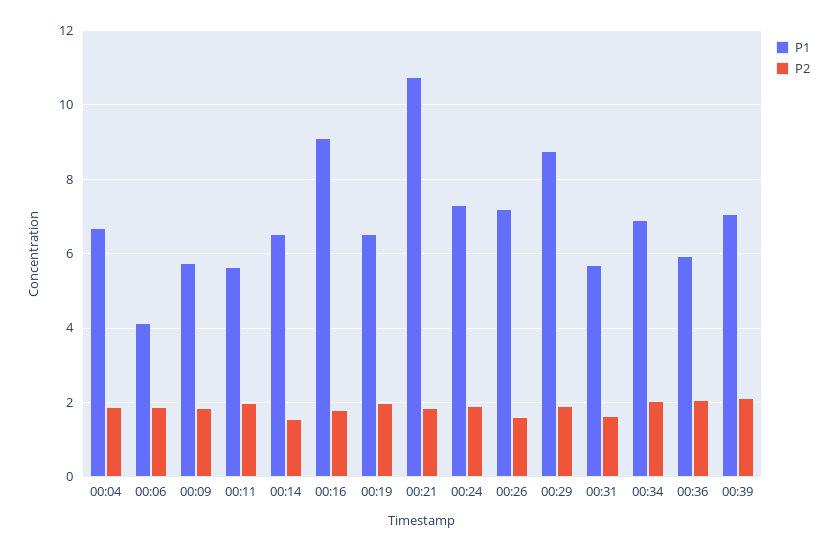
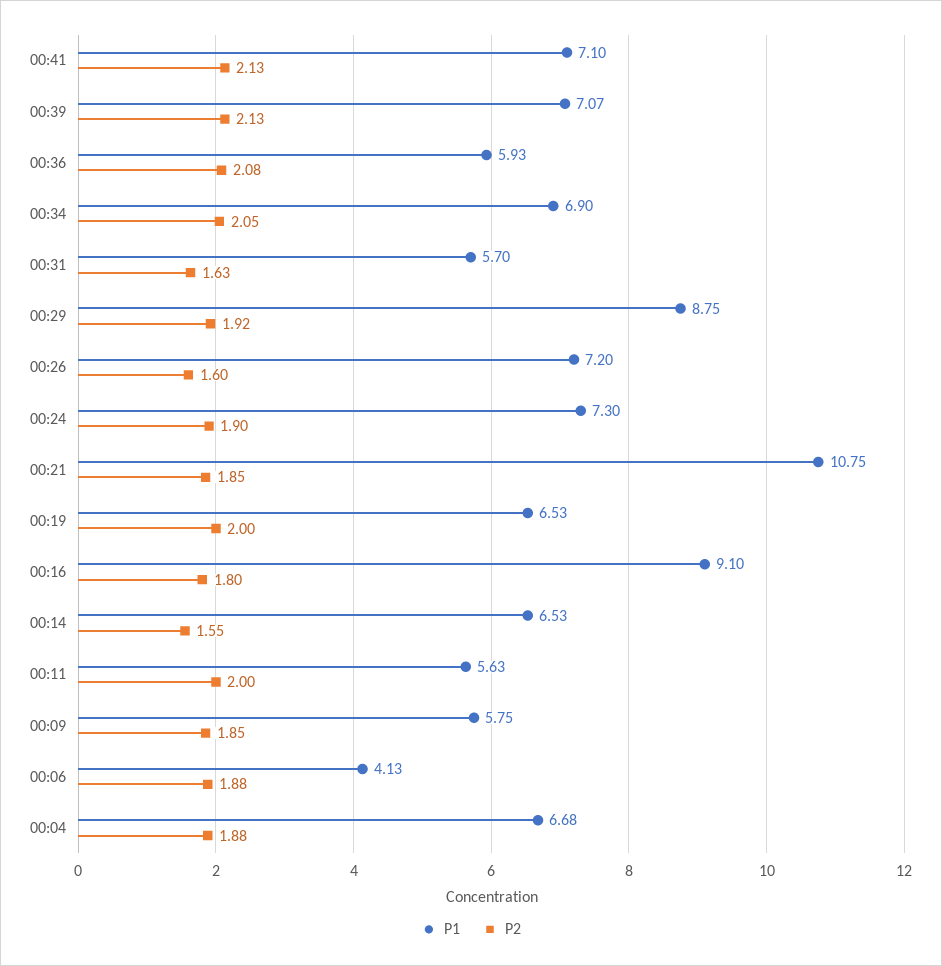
P1, 00:41: none -> 7.1
P2, 00:41: none -> 2.13

